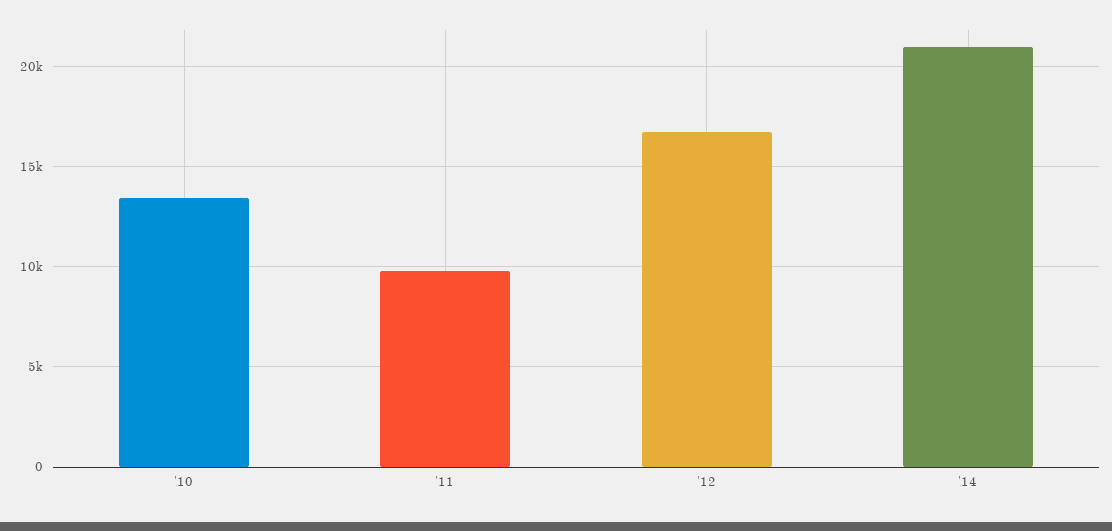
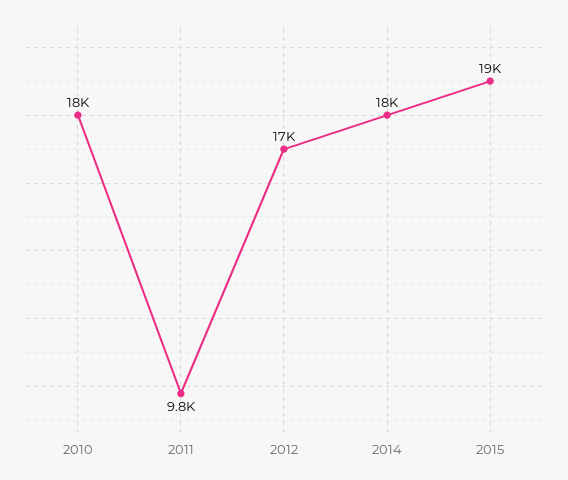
'10: 13500 -> 18000
'14: 21000 -> 18000
2015: none -> 19000

